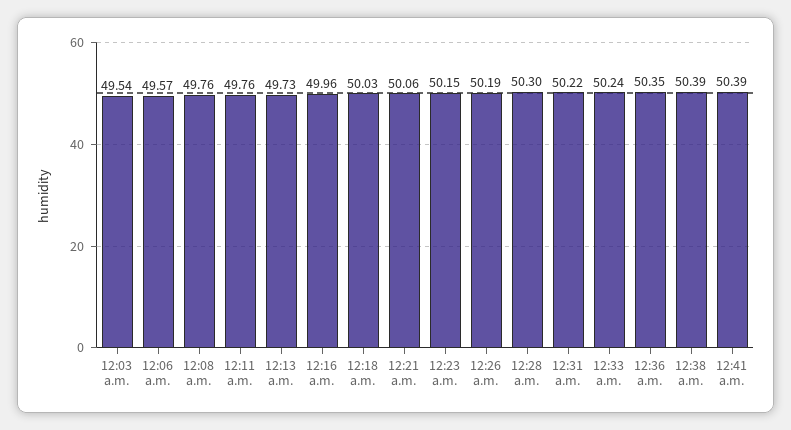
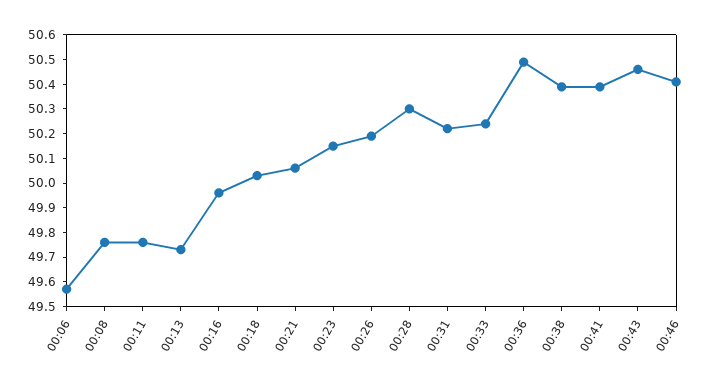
12:03 a.m.: 49.54 -> none
12:36 a.m.: 50.35 -> 50.5
00:43: none -> 50.45
00:46: none -> 50.4

